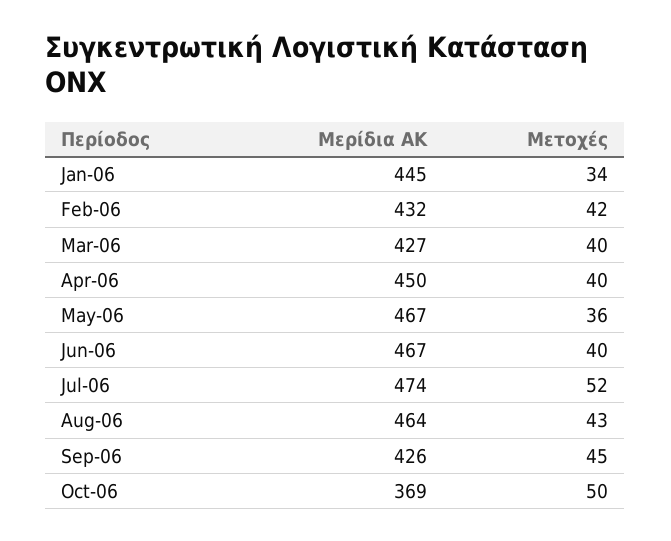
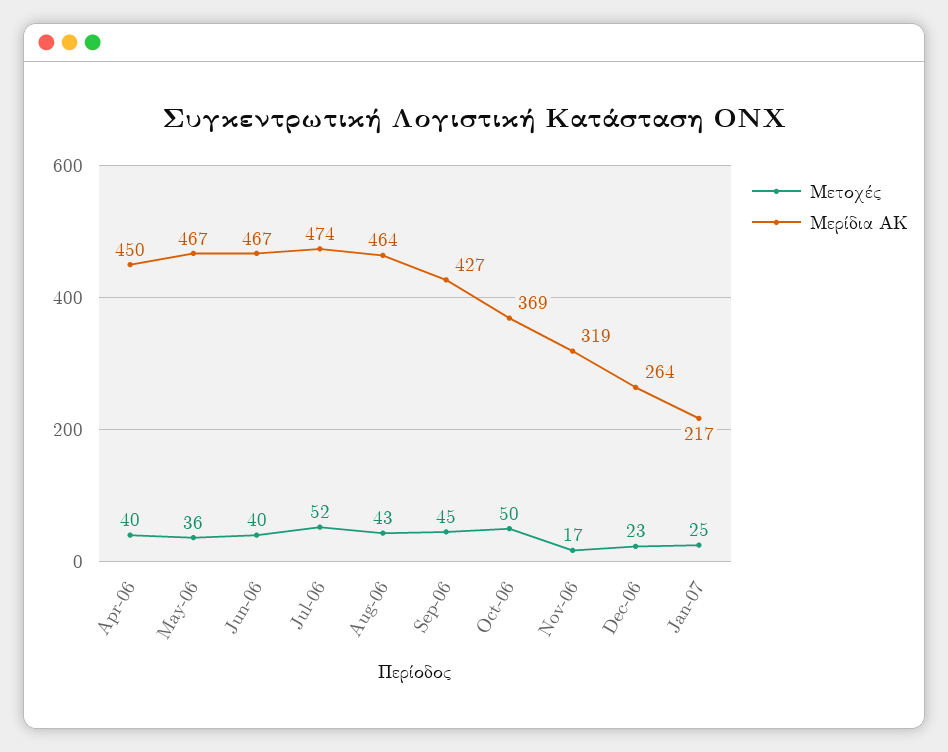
Μερίδια ΑΚ, Jan-06: 445 -> none
Μετοχές, Jan-06: 34 -> none
Μερίδια ΑΚ, Feb-06: 432 -> none
Μετοχές, Feb-06: 42 -> none
Μερίδια ΑΚ, Mar-06: 427 -> none
Μετοχές, Mar-06: 40 -> none
Μερίδια ΑΚ, Sep-06: 426 -> 427
Μετοχές, Nov-06: none -> 17
Μερίδια ΑΚ, Nov-06: none -> 319
Μετοχές, Dec-06: none -> 23
Μερίδια ΑΚ, Dec-06: none -> 264
Μετοχές, Jan-07: none -> 25
Μερίδια ΑΚ, Jan-07: none -> 217

